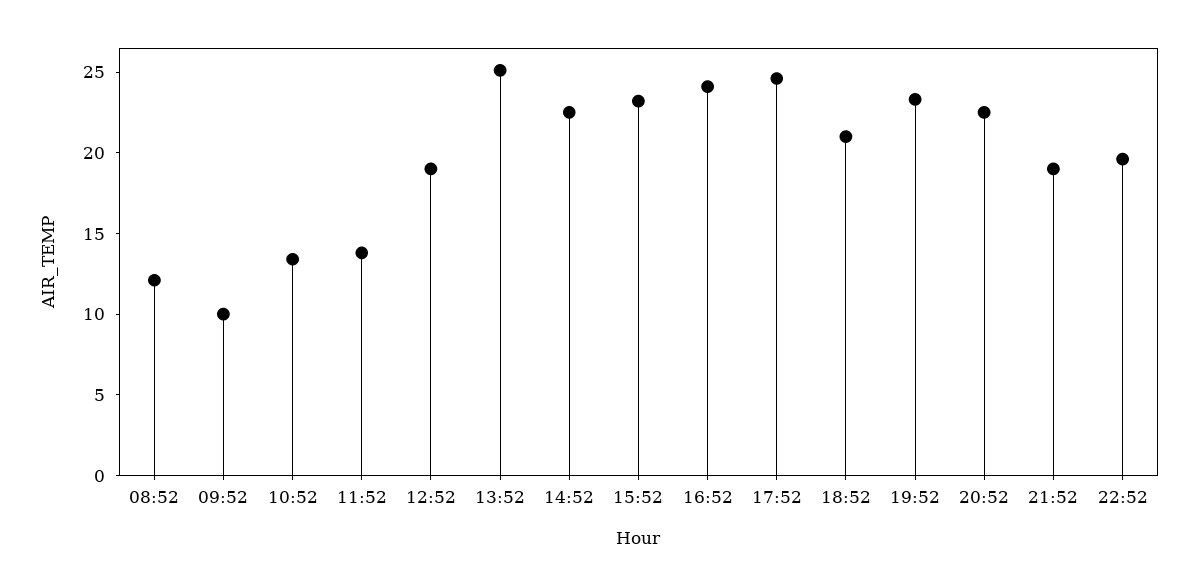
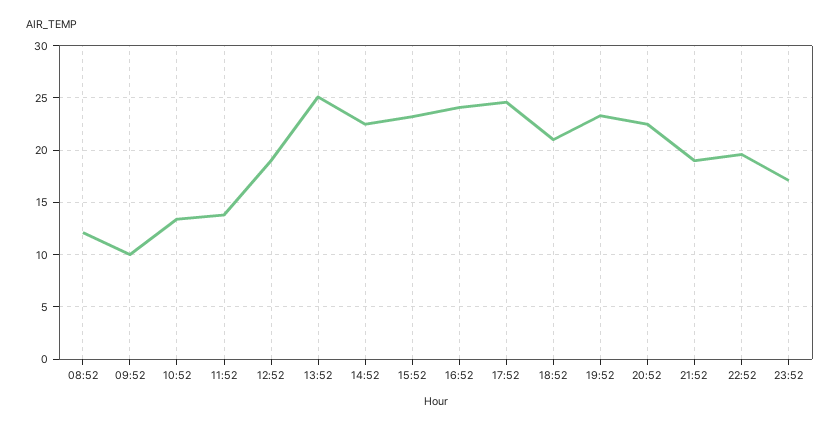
23:52: none -> 17

